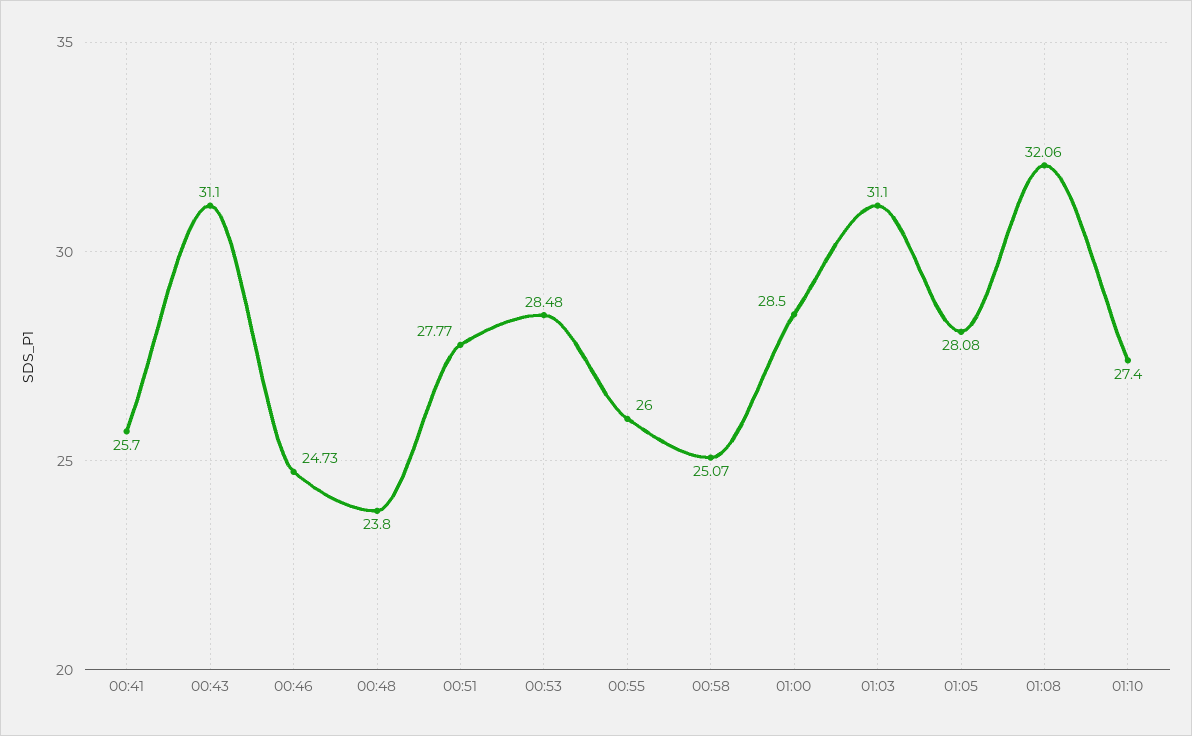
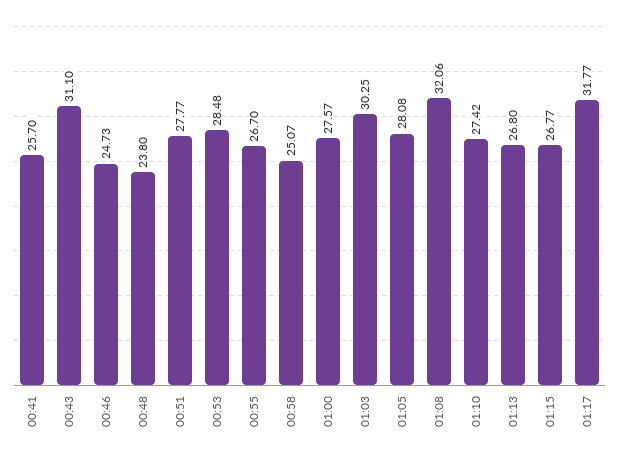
00:55: 26 -> 26.7
01:00: 28.5 -> 27.57
01:03: 31.1 -> 30.25
01:10: 27.4 -> 27.42
01:13: none -> 26.8
01:15: none -> 26.77
01:17: none -> 31.77

